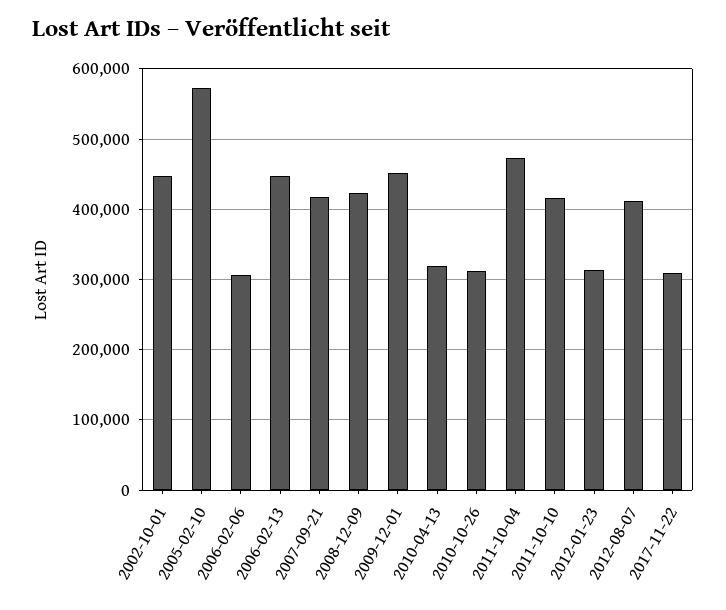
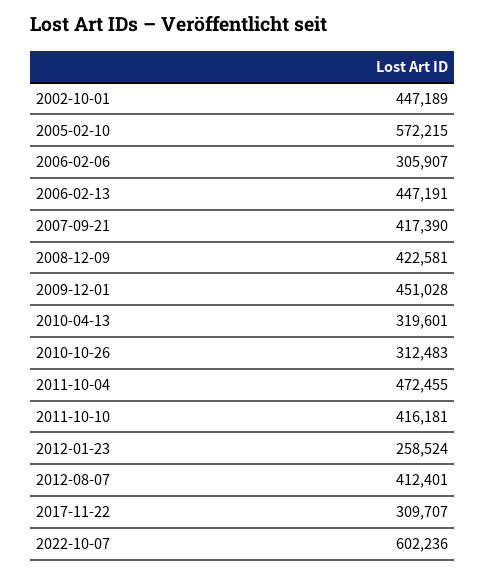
2012-01-23: 310000 -> 258524
2022-10-07: none -> 602236

